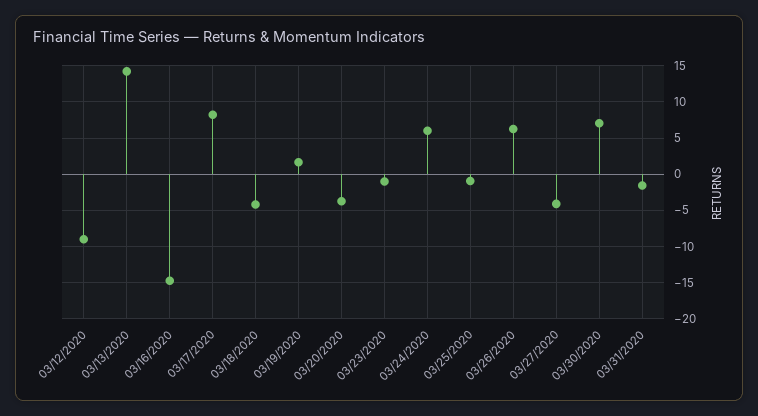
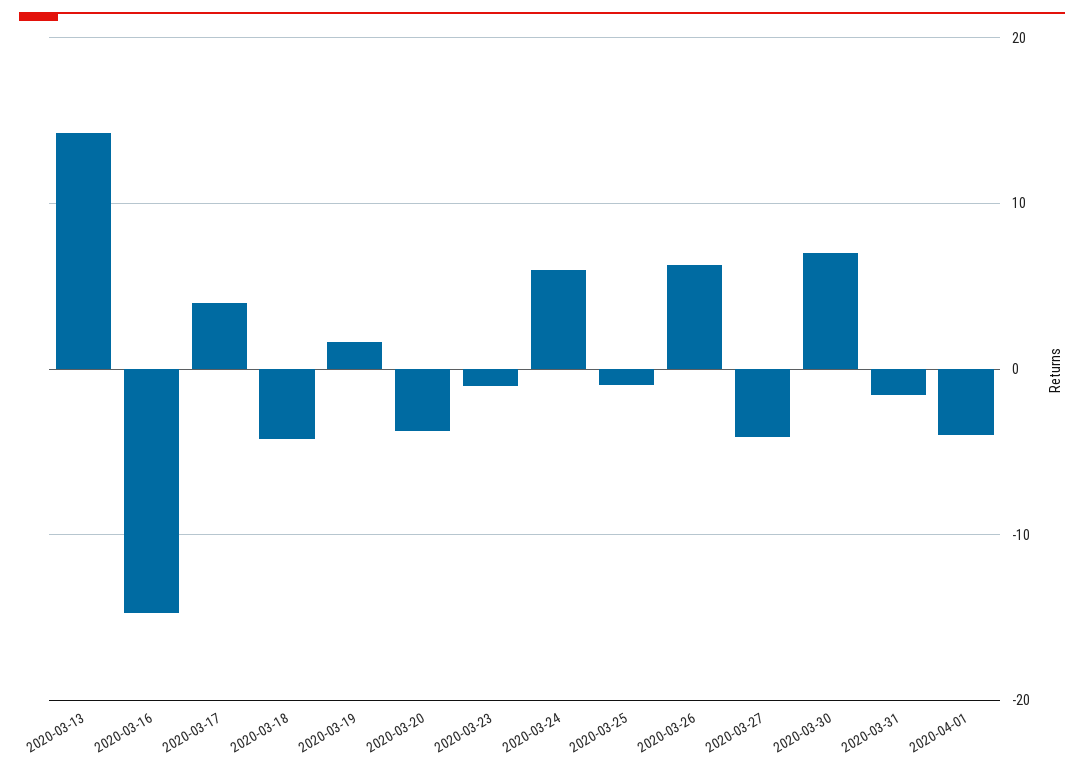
03/12/2020: -9 -> none
03/17/2020: 8 -> 4
2020-04-01: none -> -4

